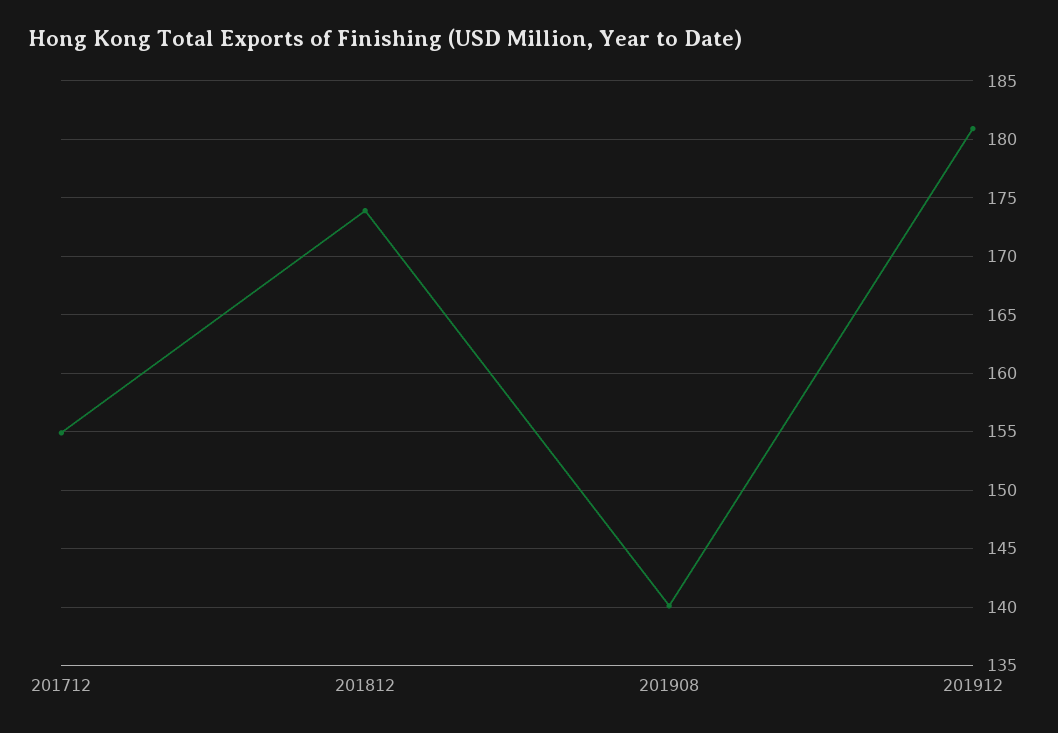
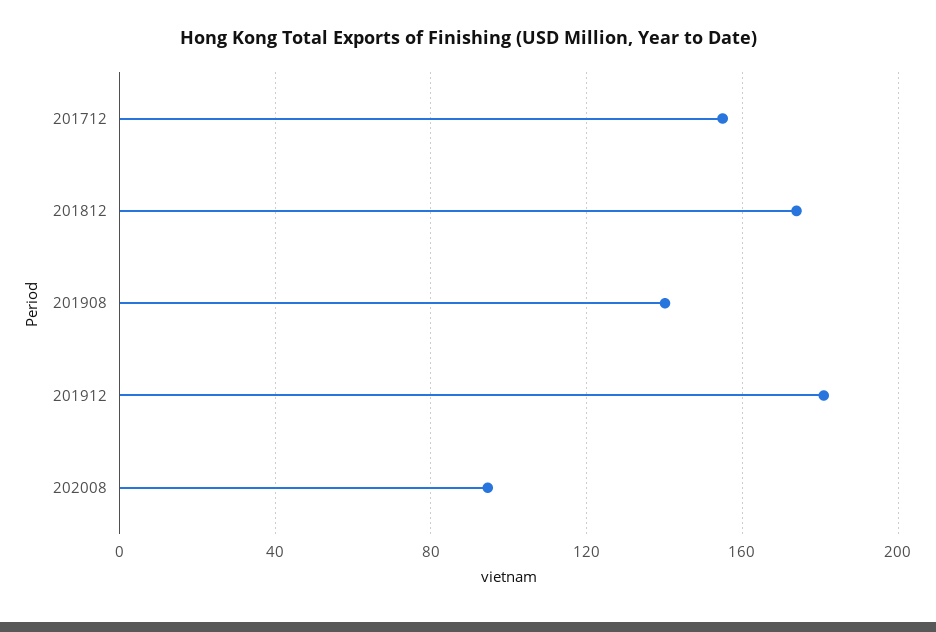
202008: none -> 95

